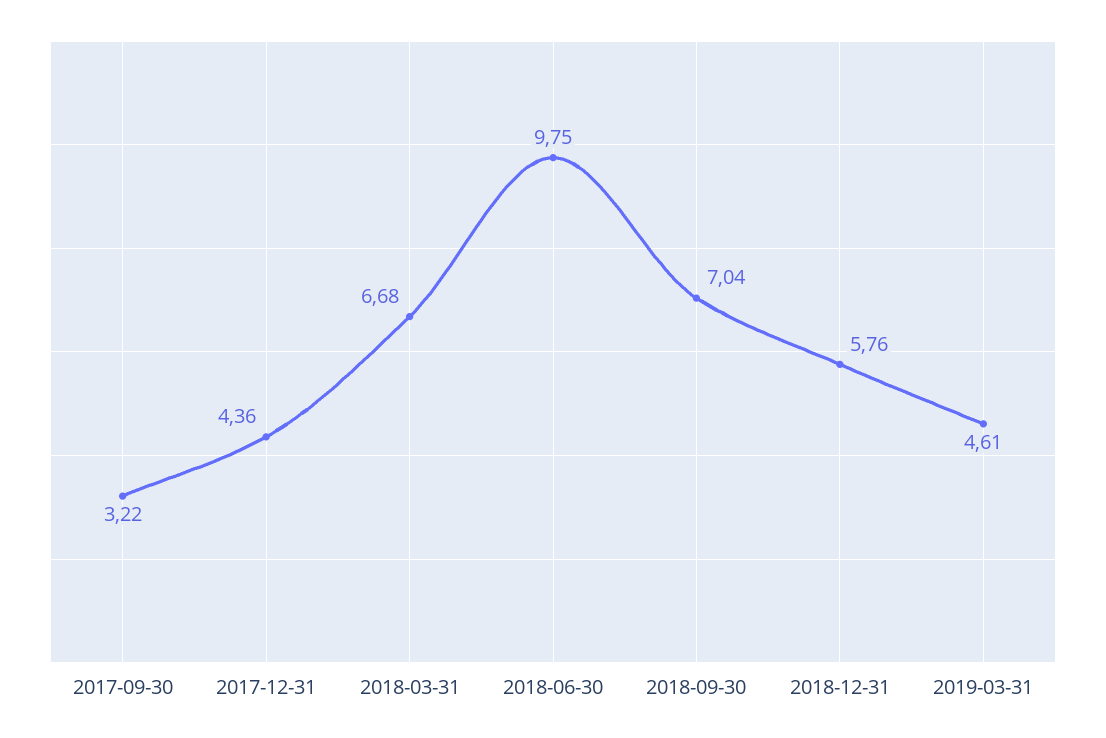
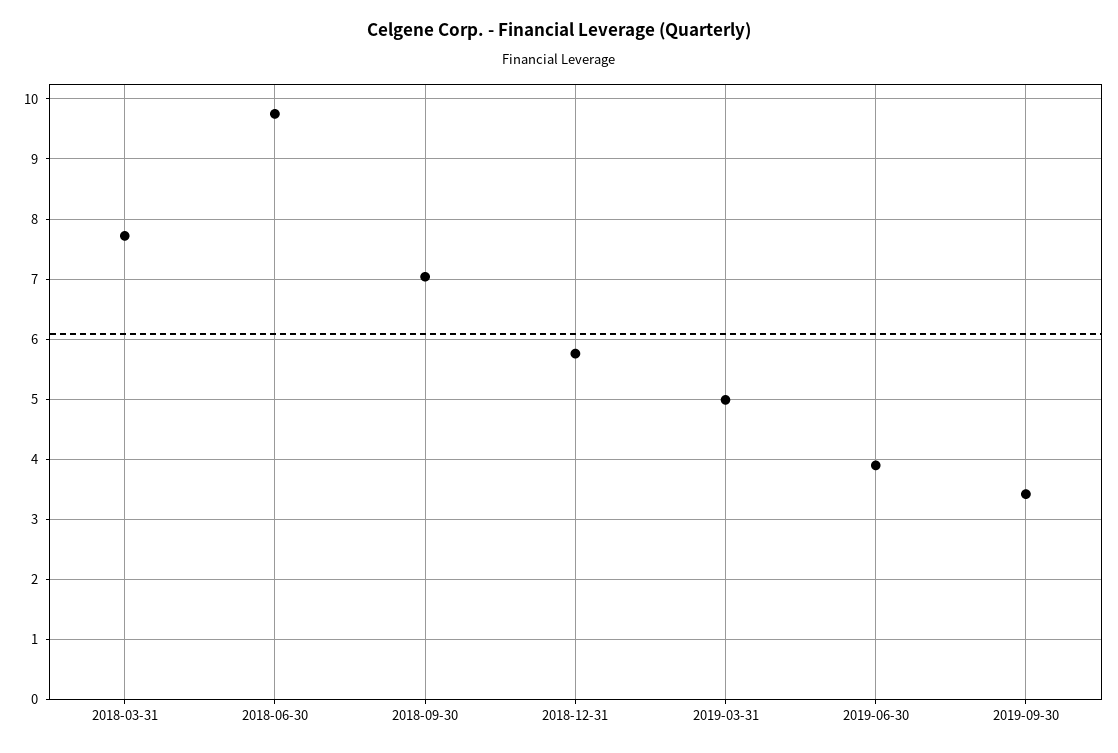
2017-09-30: 3.22 -> none
2017-12-31: 4.36 -> none
2018-03-31: 6.68 -> 7.7
2019-03-31: 4.61 -> 5
2019-06-30: none -> 3.9
2019-09-30: none -> 3.4

